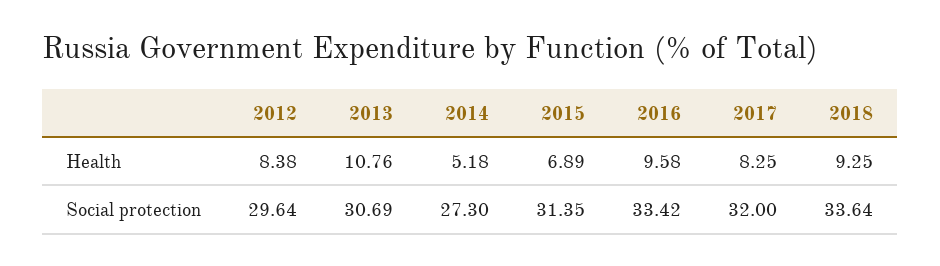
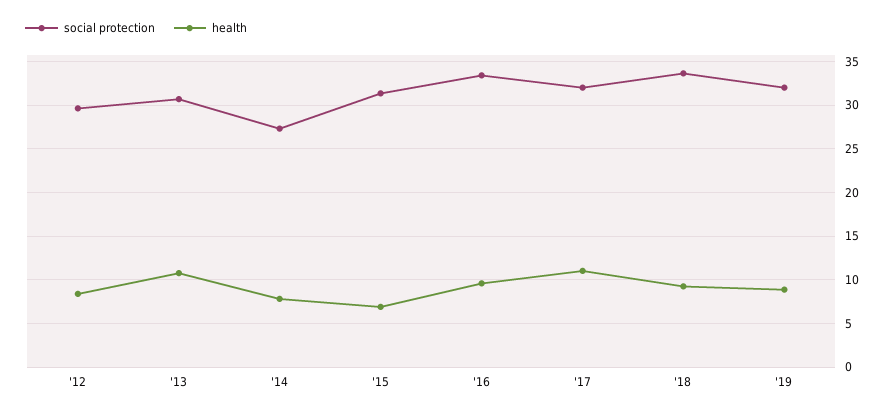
Health, 2014: 5.18 -> 8
Health, 2017: 8.25 -> 11
Social protection, '19: none -> 32
Health, '19: none -> 9

